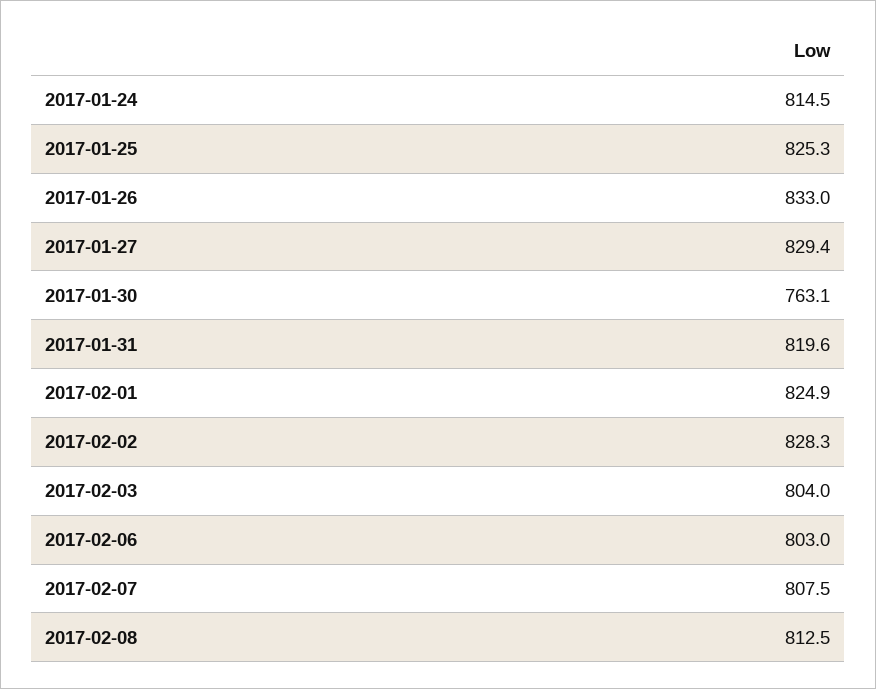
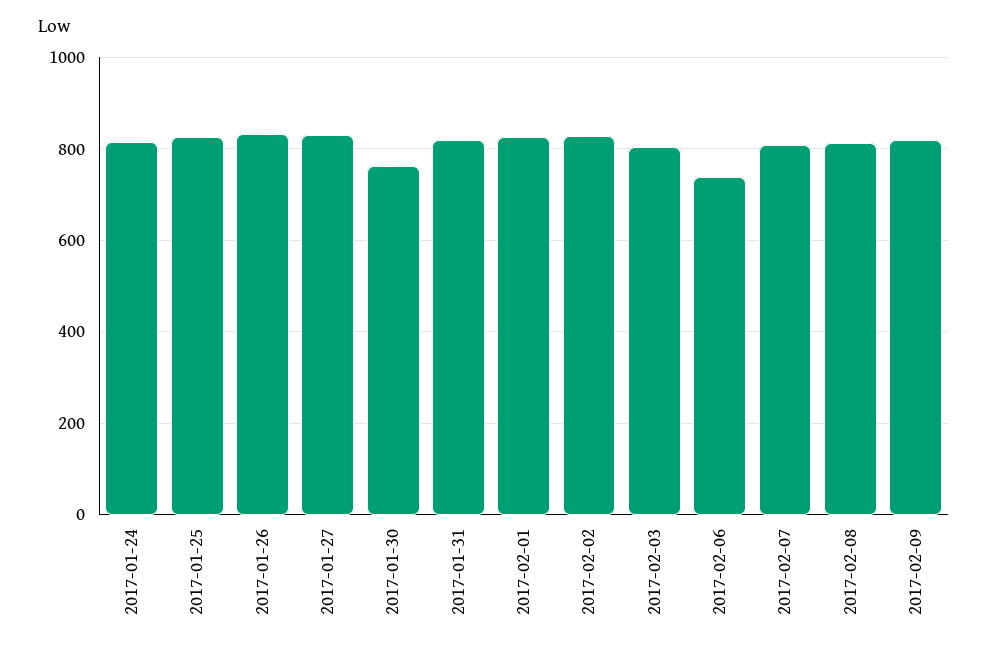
2017-02-06: 803 -> 740
2017-02-09: none -> 820

